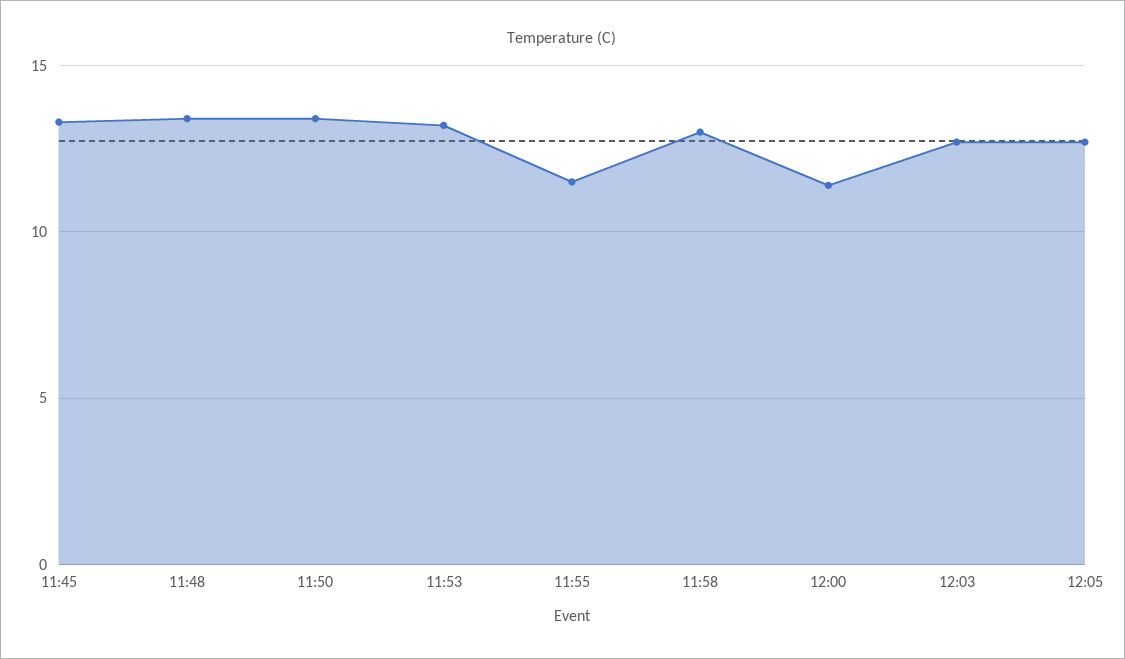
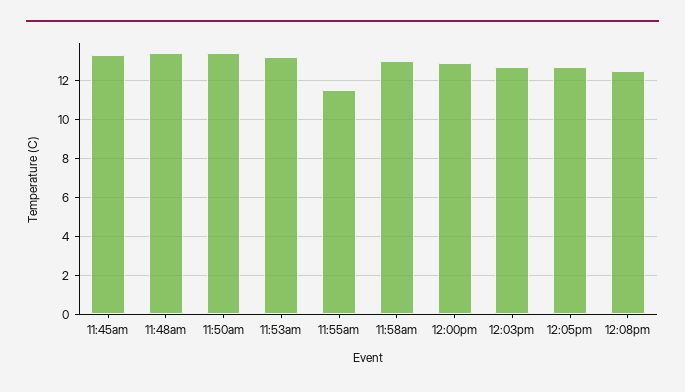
12:00: 11.5 -> 13
12:08pm: none -> 12.5

